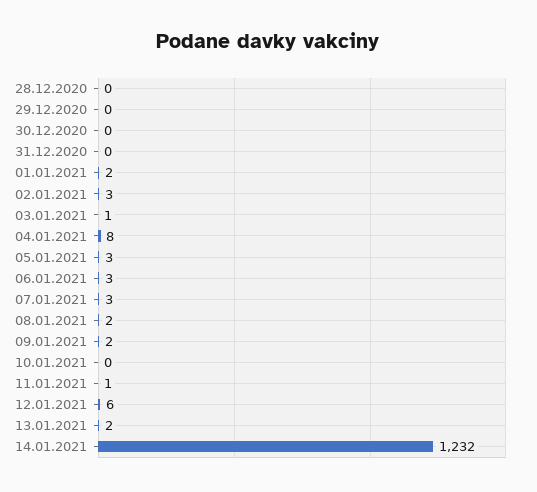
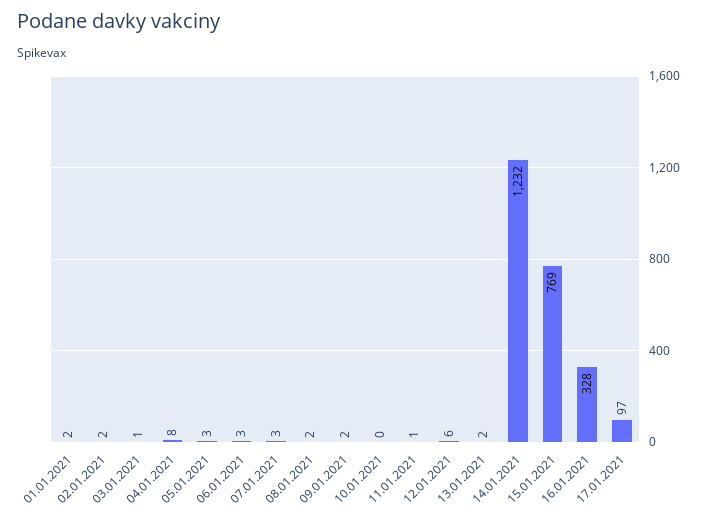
28.12.2020: 0 -> none
29.12.2020: 0 -> none
30.12.2020: 0 -> none
31.12.2020: 0 -> none
02.01.2021: 3 -> 2
15.01.2021: none -> 769
16.01.2021: none -> 328
17.01.2021: none -> 97

